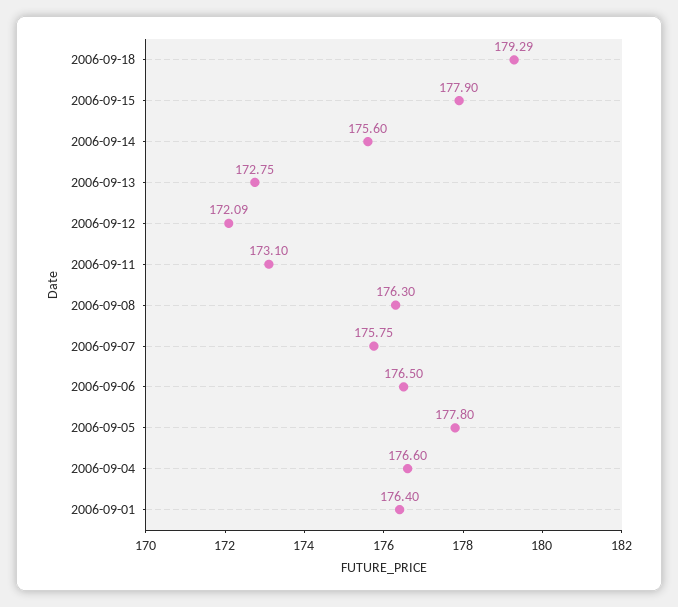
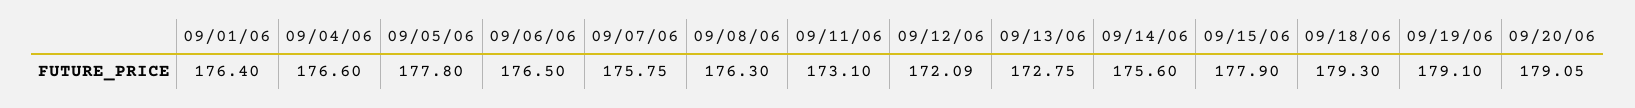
2006-09-18: 179.29 -> 179.3
09/19/06: none -> 179.1
09/20/06: none -> 179.05

